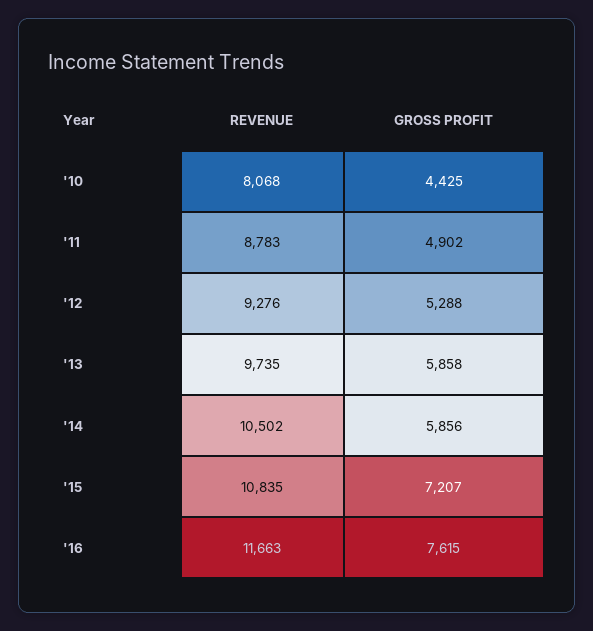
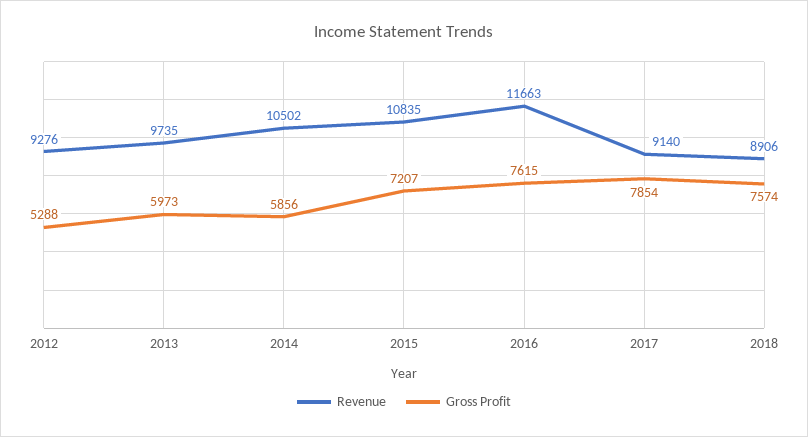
REVENUE, '10: 8068 -> none
GROSS PROFIT, '10: 4425 -> none
REVENUE, '11: 8783 -> none
GROSS PROFIT, '11: 4902 -> none
GROSS PROFIT, '13: 5858 -> 5973
REVENUE, 2017: none -> 9140
GROSS PROFIT, 2017: none -> 7854
REVENUE, 2018: none -> 8906
GROSS PROFIT, 2018: none -> 7574

